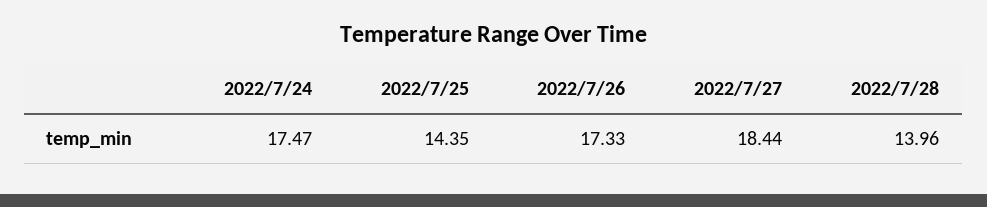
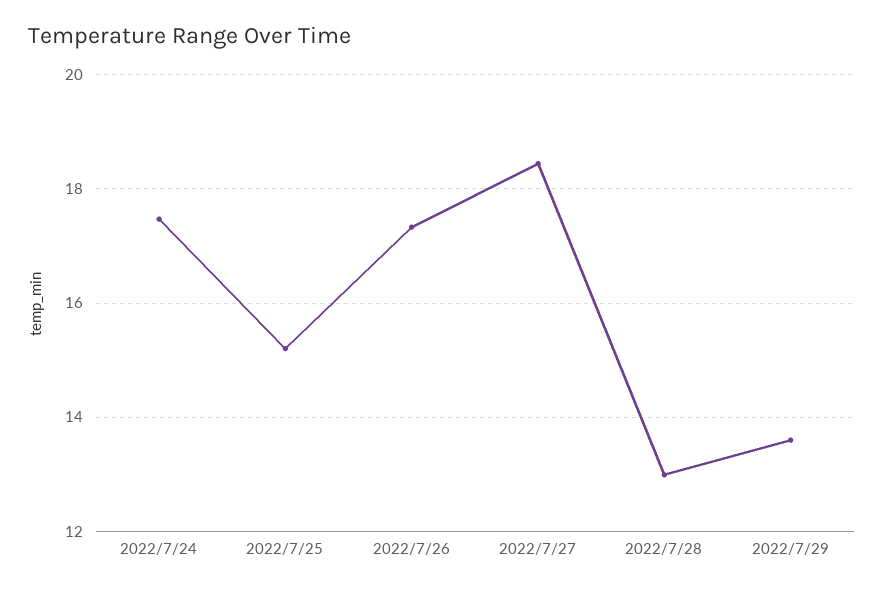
2022/7/25: 14.35 -> 15.2
2022/7/28: 13.96 -> 13
2022/7/29: none -> 13.6

